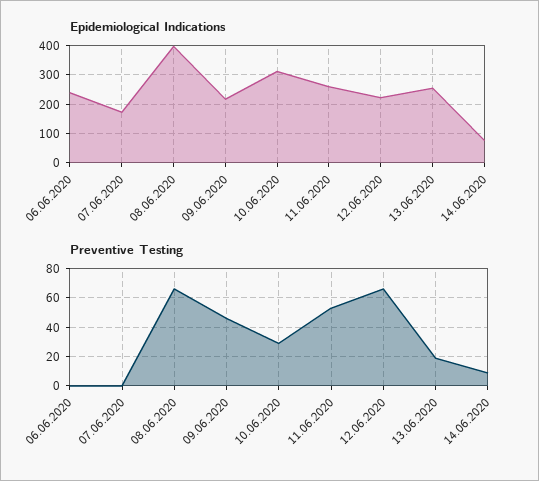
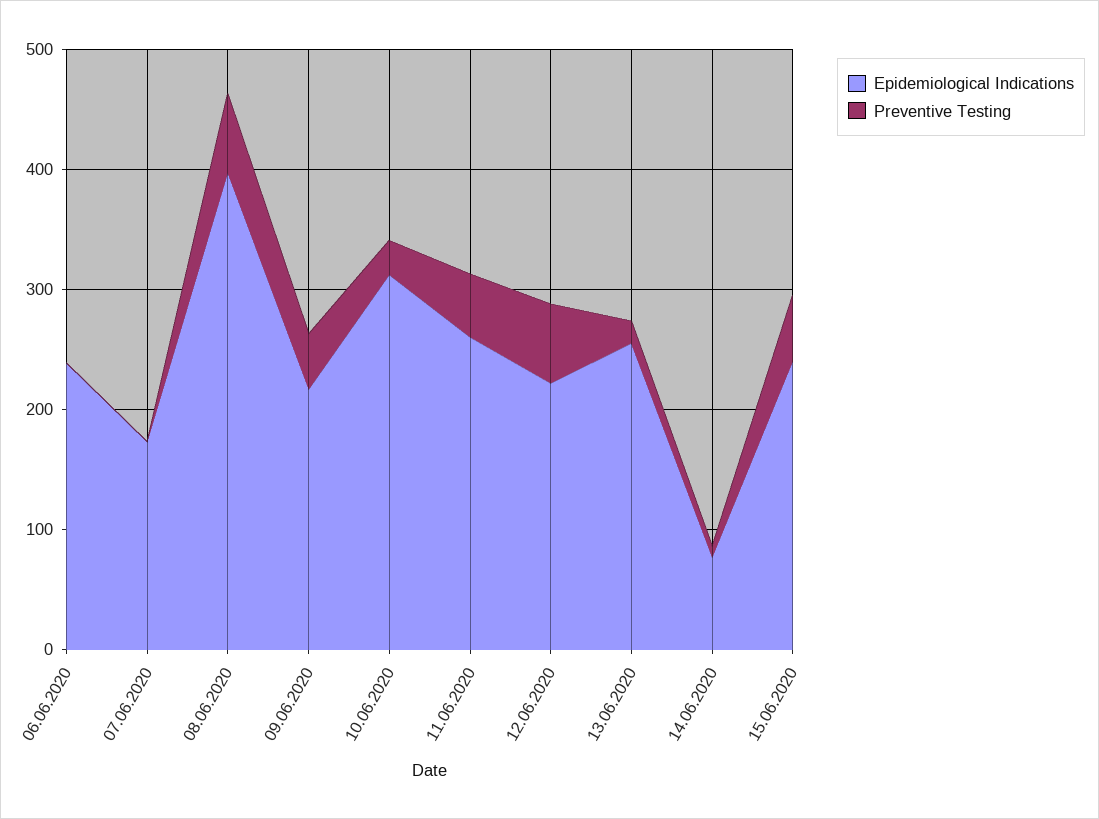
Epidemiological Indications, 15.06.2020: none -> 240
Preventive Testing, 15.06.2020: none -> 60

